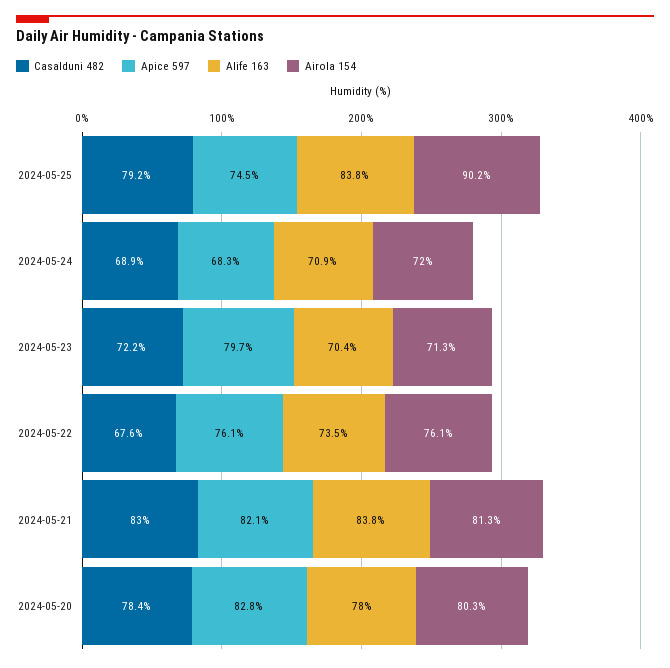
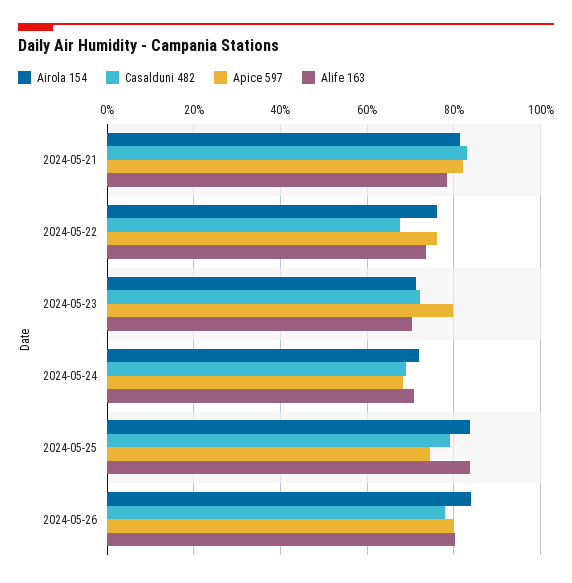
Airola 154, 2024-05-25: 90.2 -> 84
Alife 163, 2024-05-21: 83.8 -> 78
Casalduni 482, 2024-05-20: 78.4 -> none
Apice 597, 2024-05-20: 82.8 -> none
Alife 163, 2024-05-20: 78 -> none
Airola 154, 2024-05-20: 80.3 -> none
Airola 154, 2024-05-26: none -> 84
Casalduni 482, 2024-05-26: none -> 78
Apice 597, 2024-05-26: none -> 80
Alife 163, 2024-05-26: none -> 80

